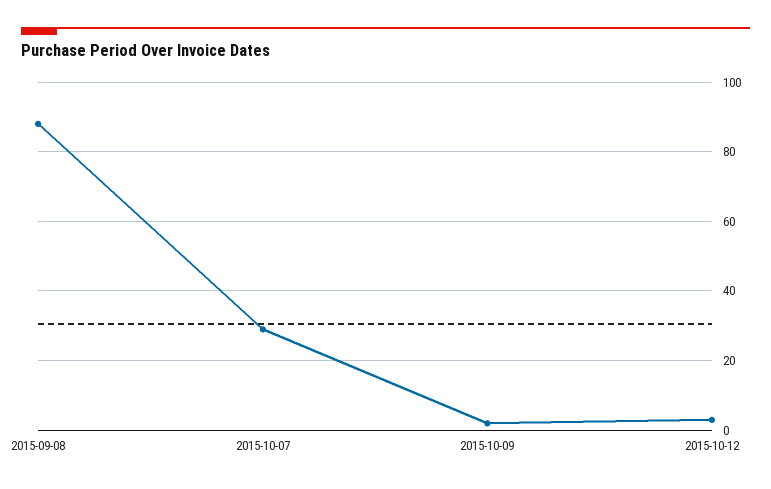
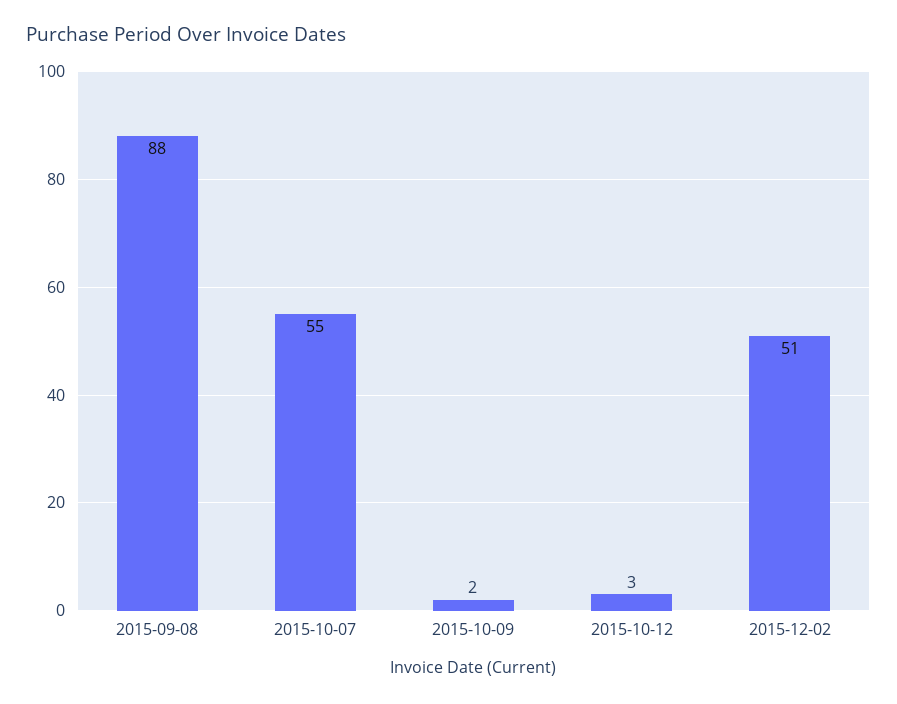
2015-10-07: 30 -> 55
2015-12-02: none -> 51

